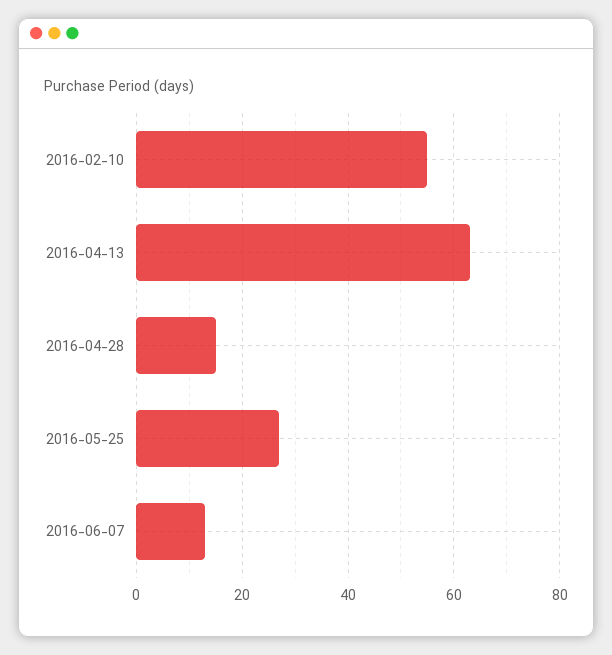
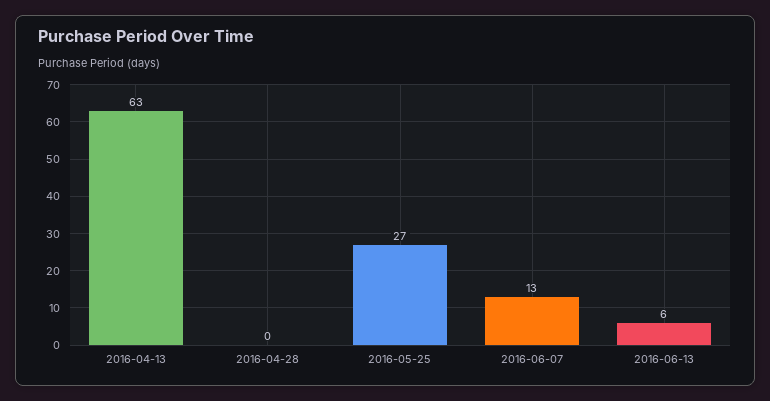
2016-02-10: 55 -> none
2016-04-28: 15 -> 0
2016-06-13: none -> 6

